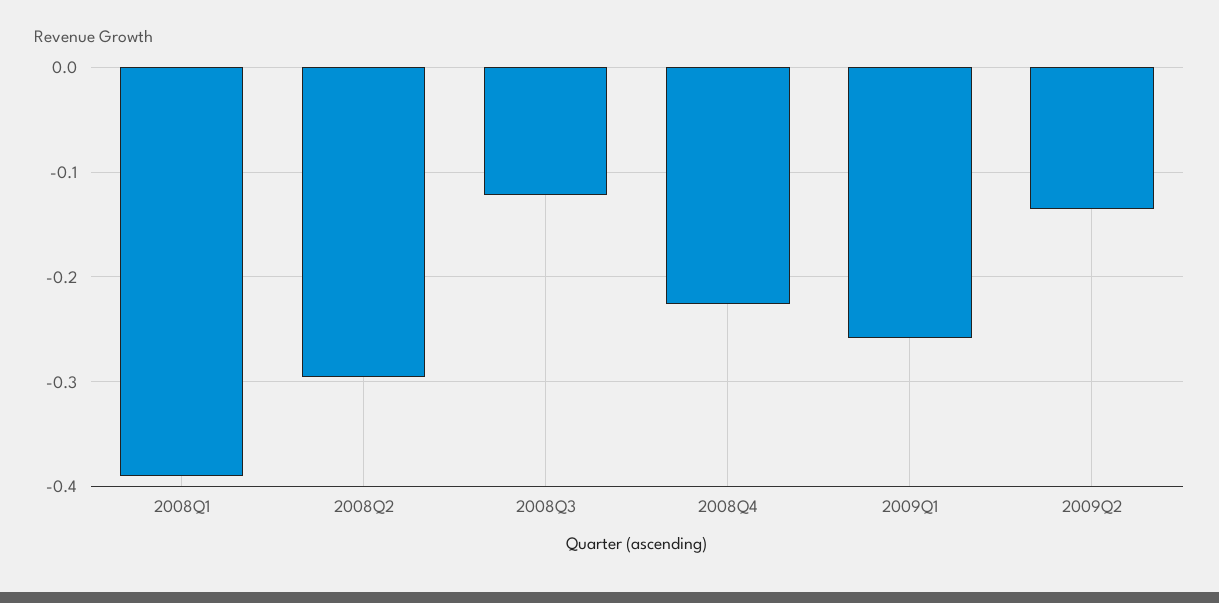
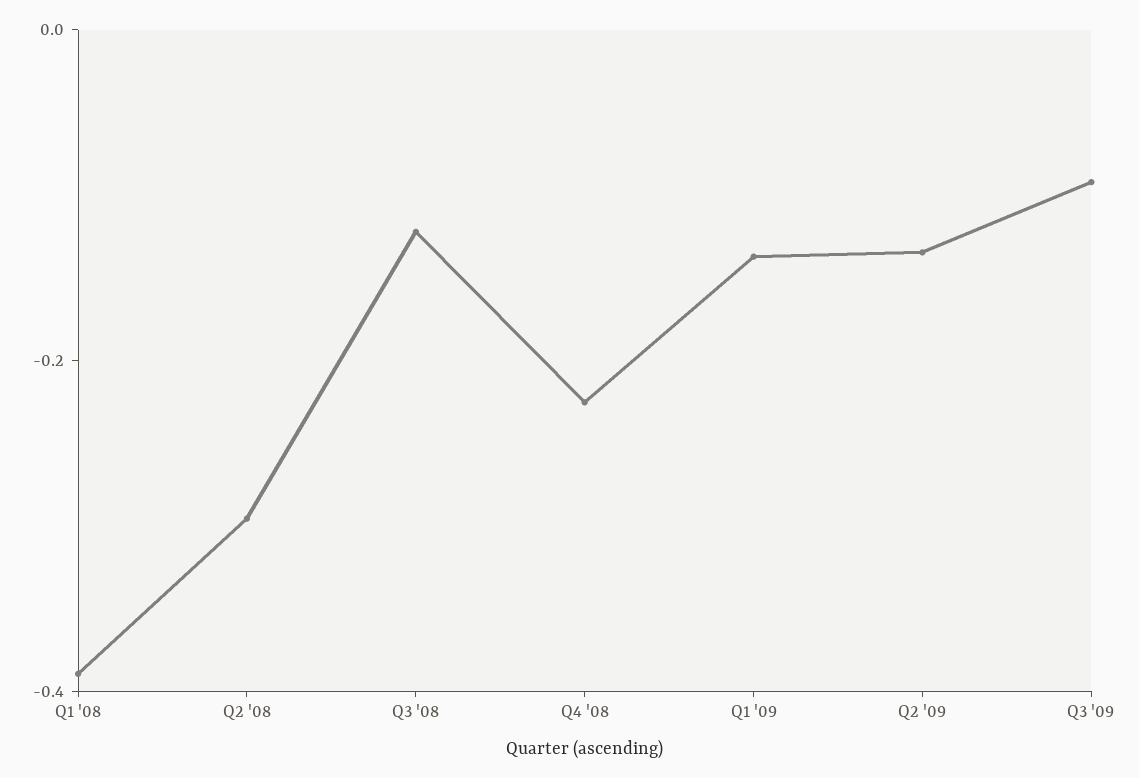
2009Q1: -0.26 -> -0.15
Q3 '09: none -> -0.1

